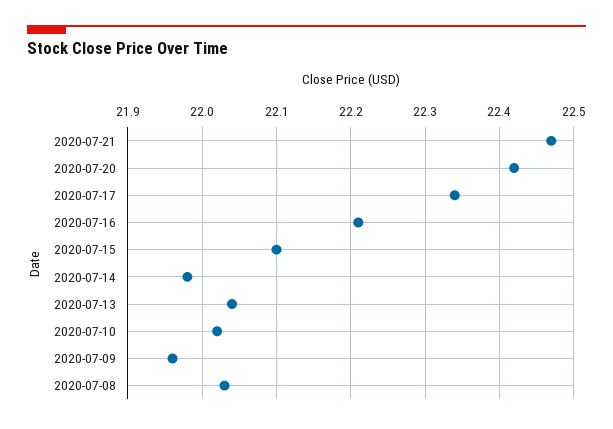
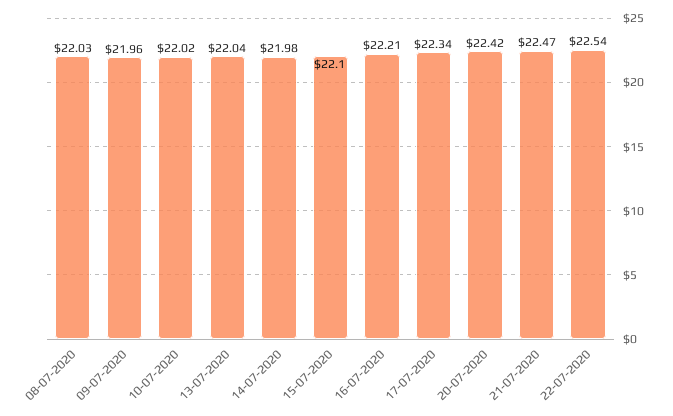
22-07-2020: none -> 22.54

